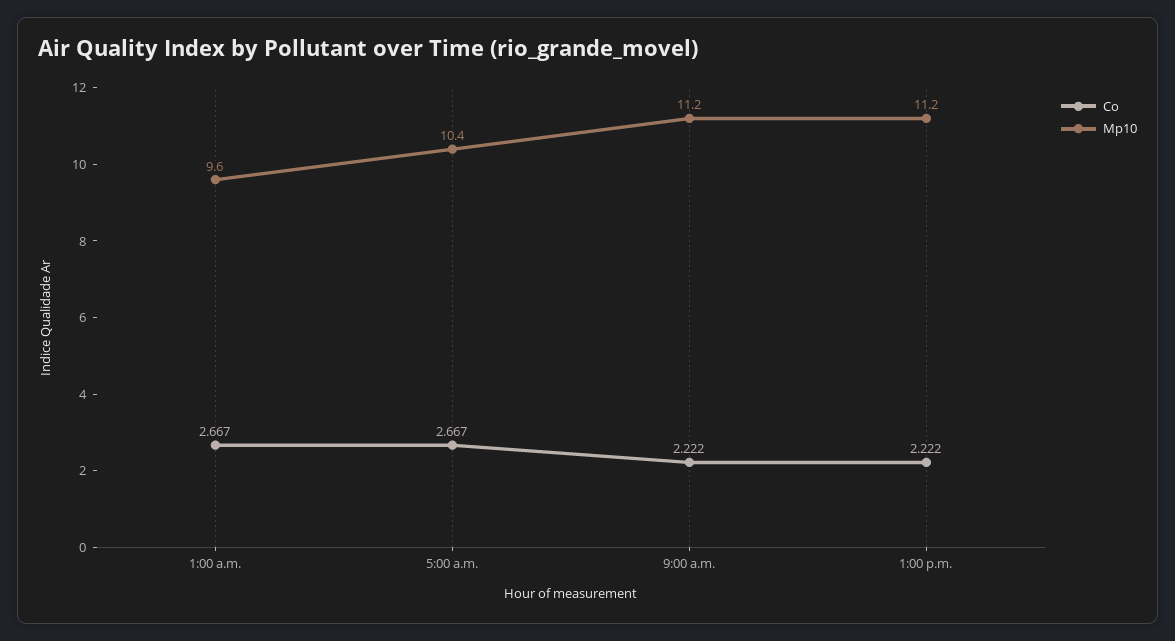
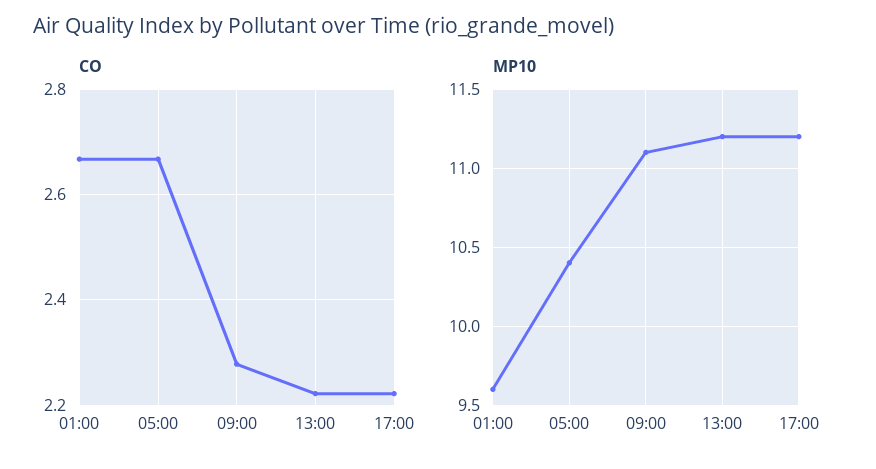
Co, 9:00 a.m.: 2.222 -> 2.28
Mp10, 9:00 a.m.: 11.2 -> 11.1
Co, 17:00: none -> 2.22
Mp10, 17:00: none -> 11.2

